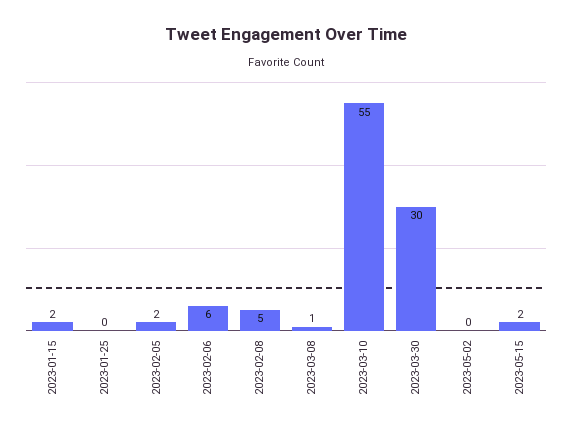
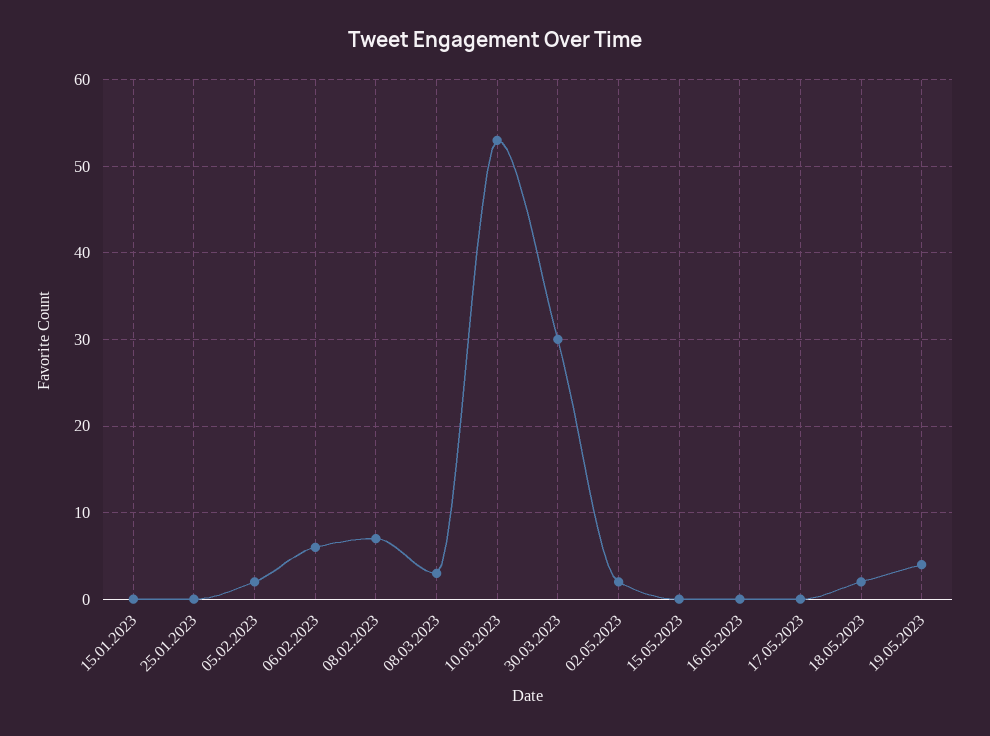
2023-01-15: 2 -> 0
2023-02-08: 5 -> 7
2023-03-08: 1 -> 3
2023-03-10: 55 -> 53
2023-05-02: 0 -> 2
2023-05-15: 2 -> 0
16.05.2023: none -> 0
17.05.2023: none -> 0
18.05.2023: none -> 2
19.05.2023: none -> 4

